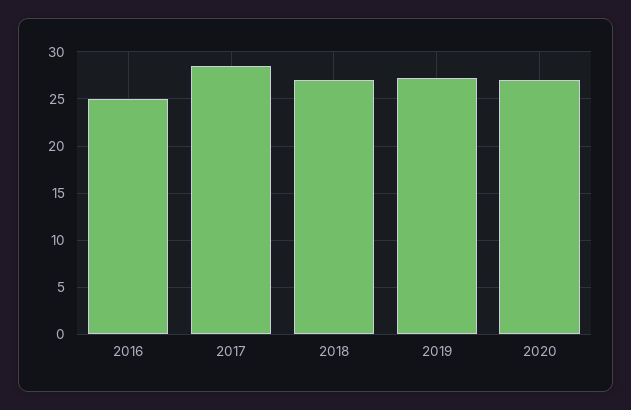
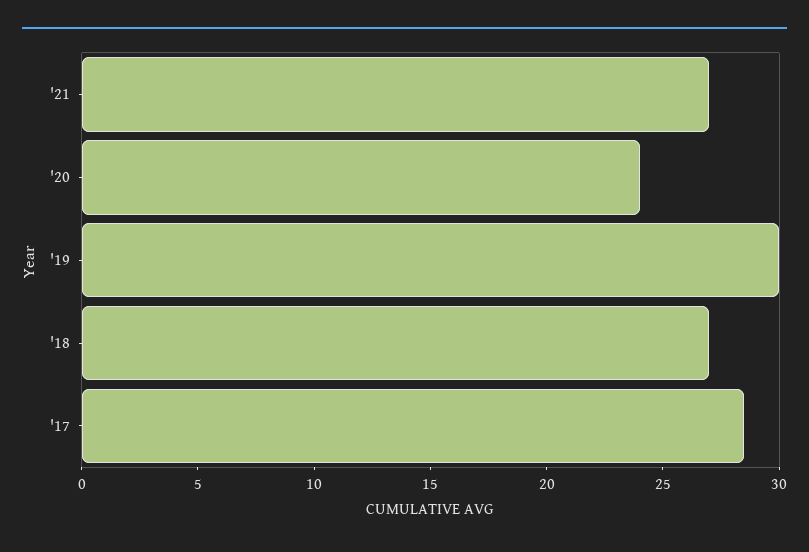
2016: 25 -> none
2019: 27 -> 30
2020: 27 -> 24
'21: none -> 27

